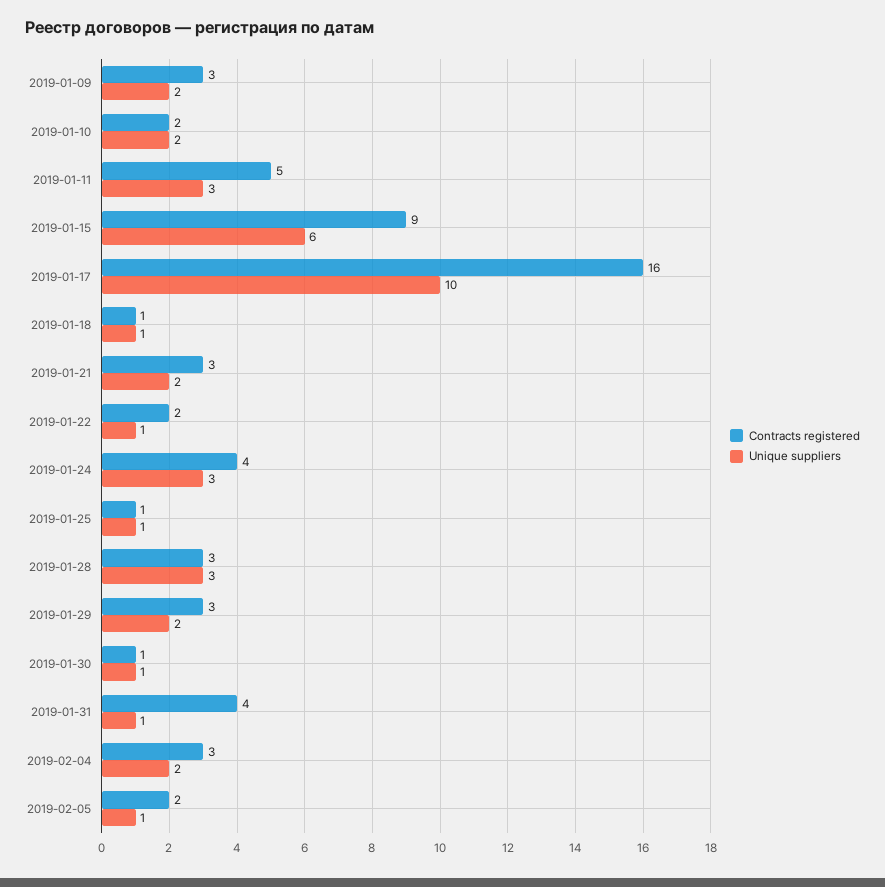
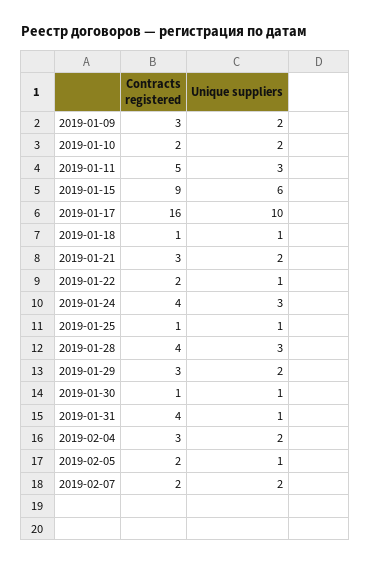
Contracts registered, 2019-01-28: 3 -> 4
Contracts registered, 2019-02-07: none -> 2
Unique suppliers, 2019-02-07: none -> 2

